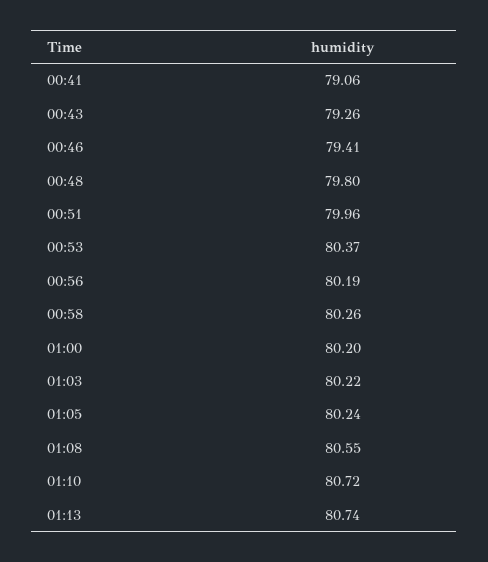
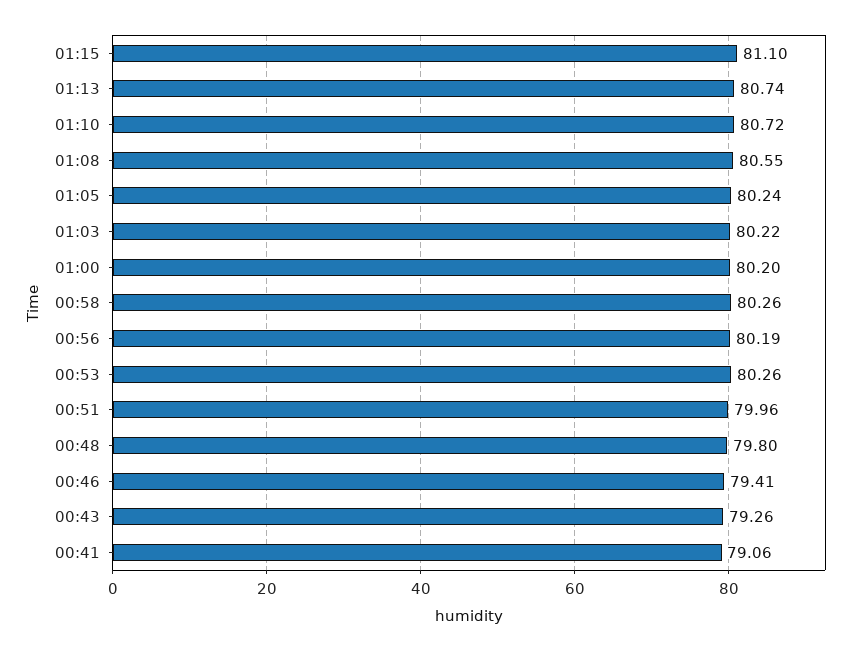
00:53: 80.37 -> 80.26
01:15: none -> 81.1

